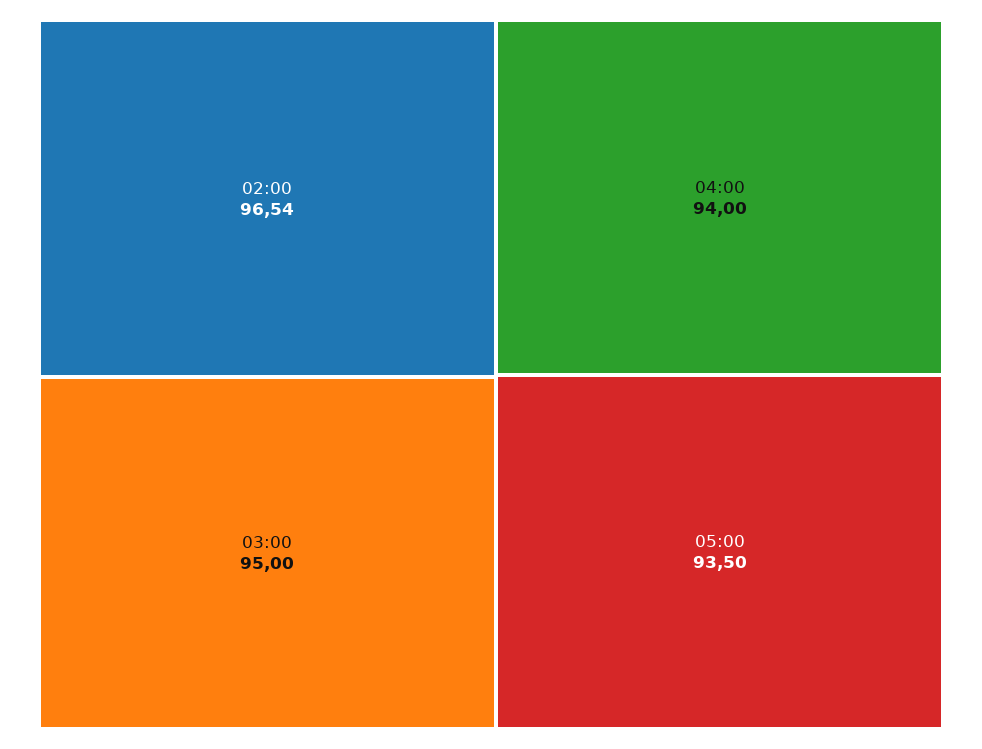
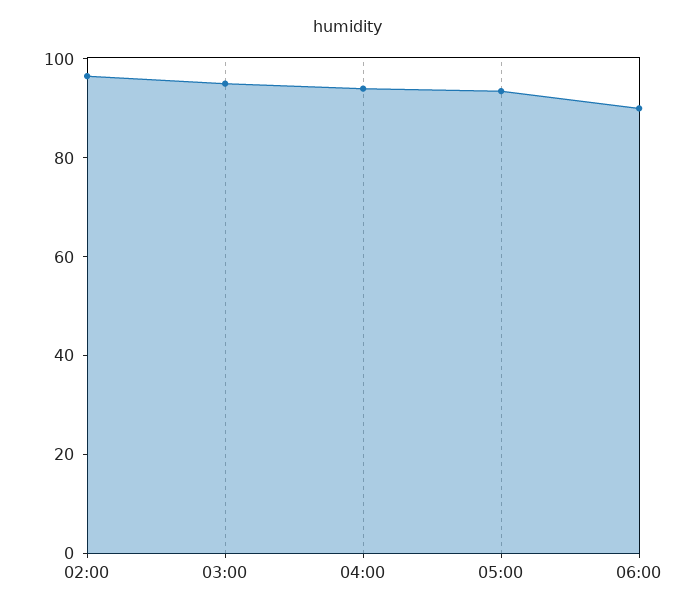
06:00: none -> 90

